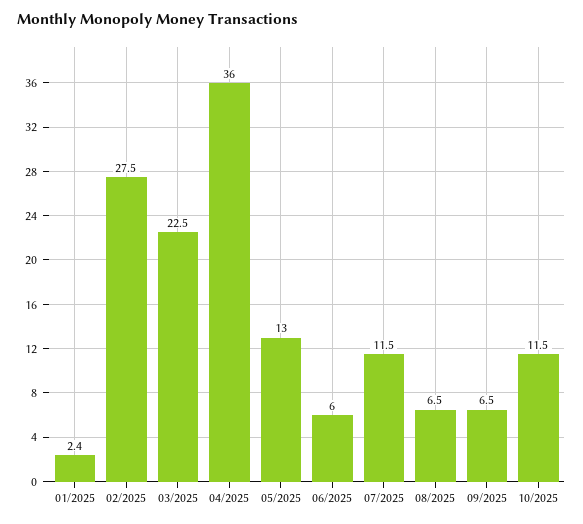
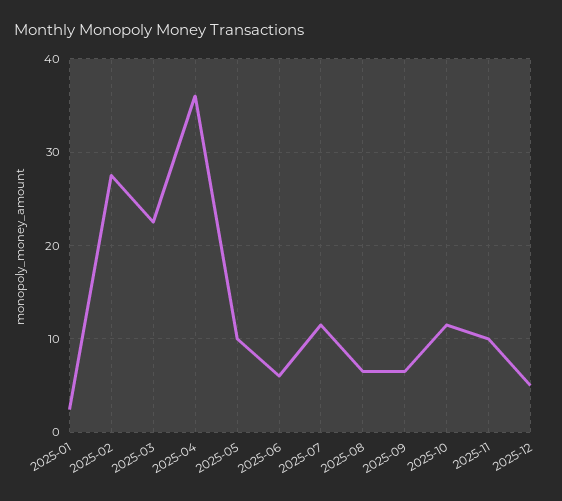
05/2025: 13 -> 10
2025-11: none -> 10
2025-12: none -> 5

